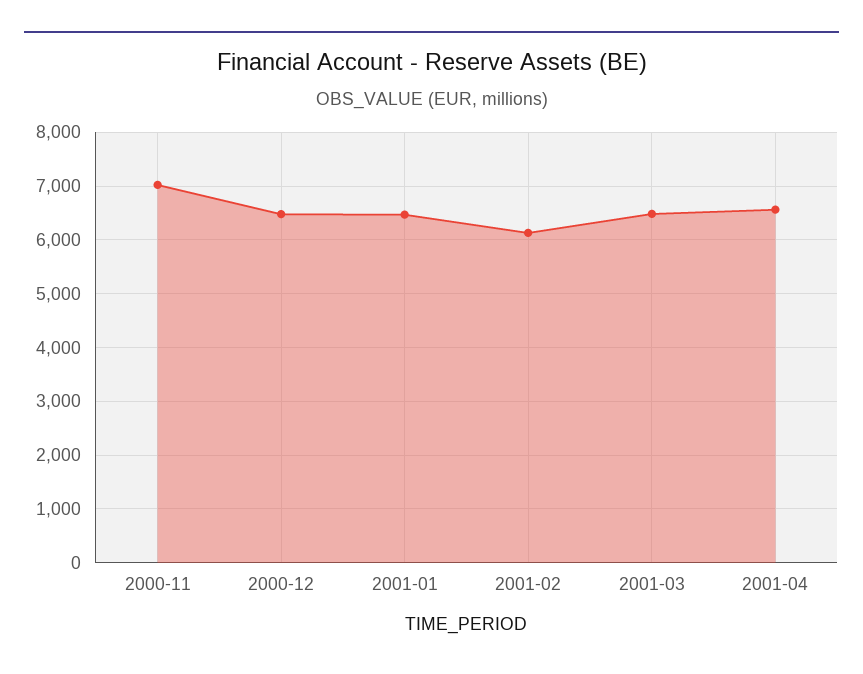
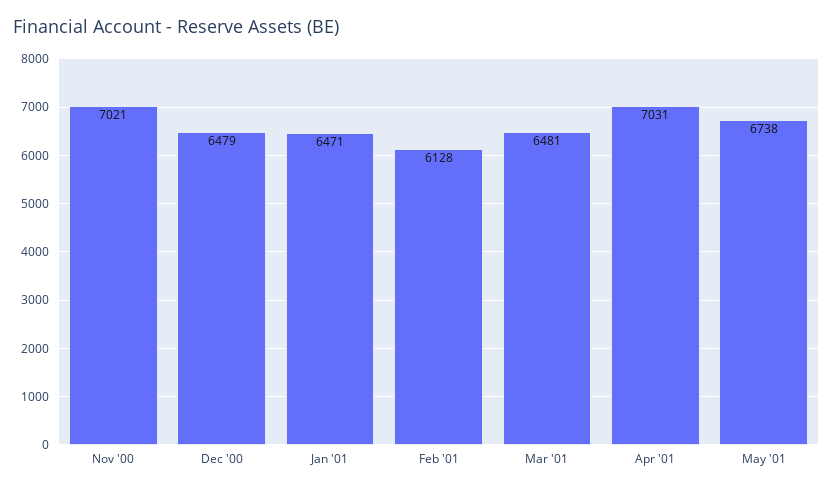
2001-04: 6600 -> 7031
May '01: none -> 6738

